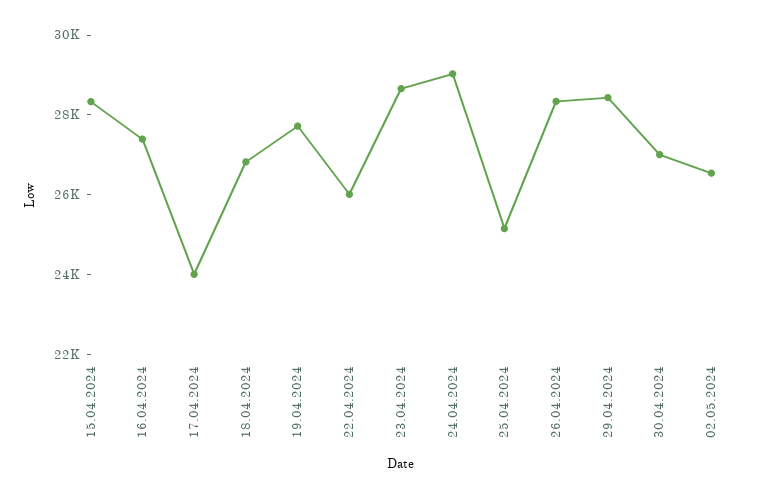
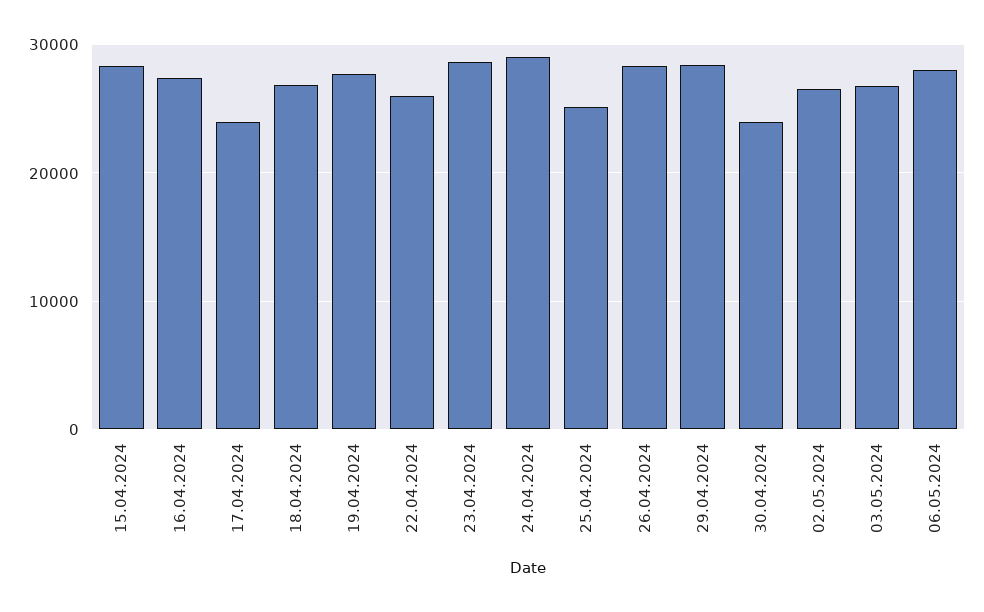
30.04.2024: 27000 -> 24000
03.05.2024: none -> 27000
06.05.2024: none -> 28000

